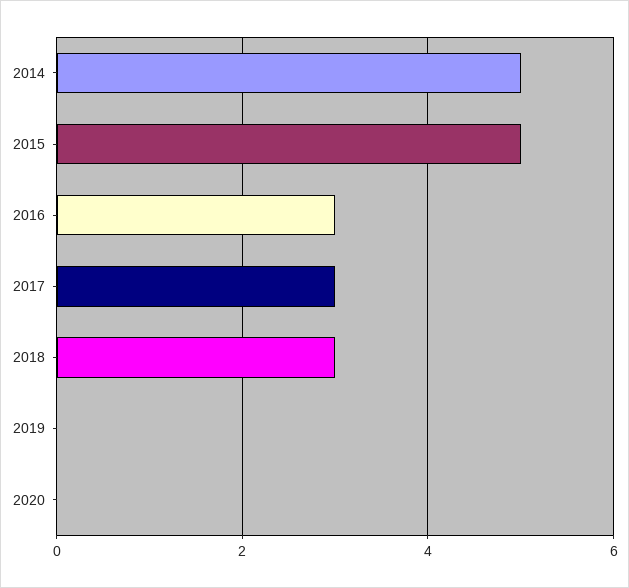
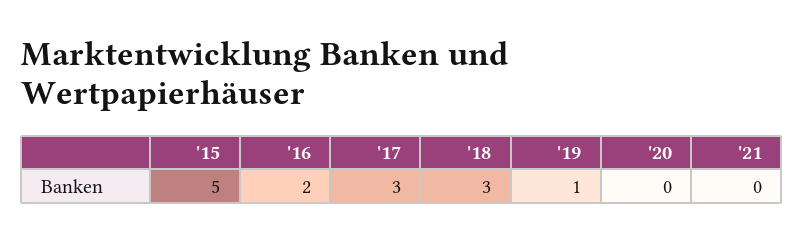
2014: 5 -> none
2016: 3 -> 2
2019: 0 -> 1
'21: none -> 0

